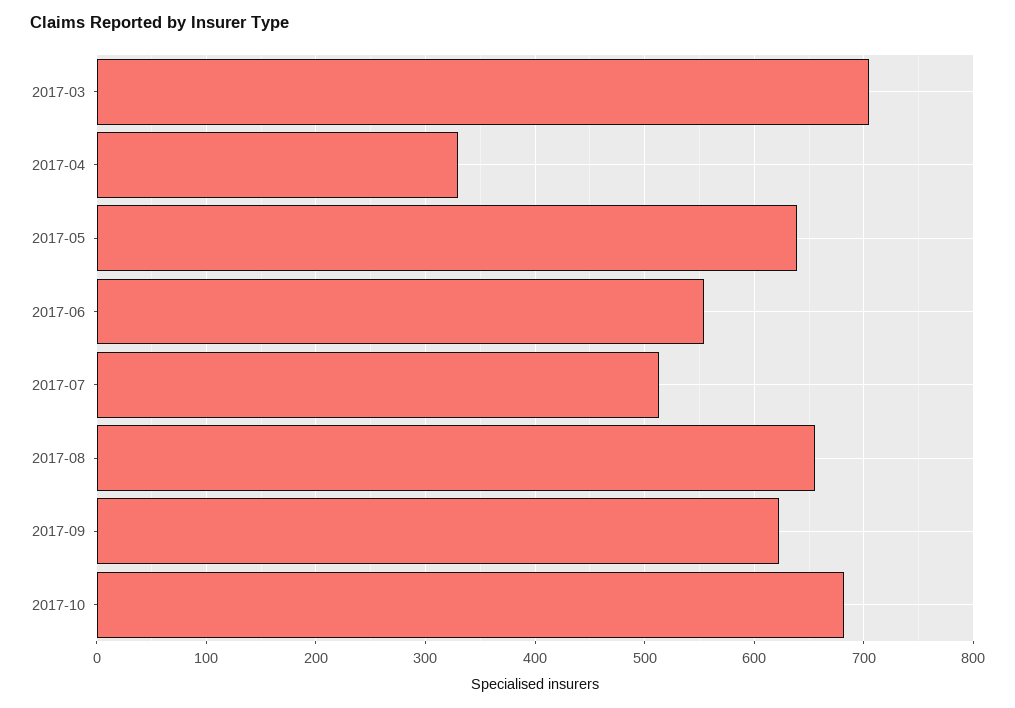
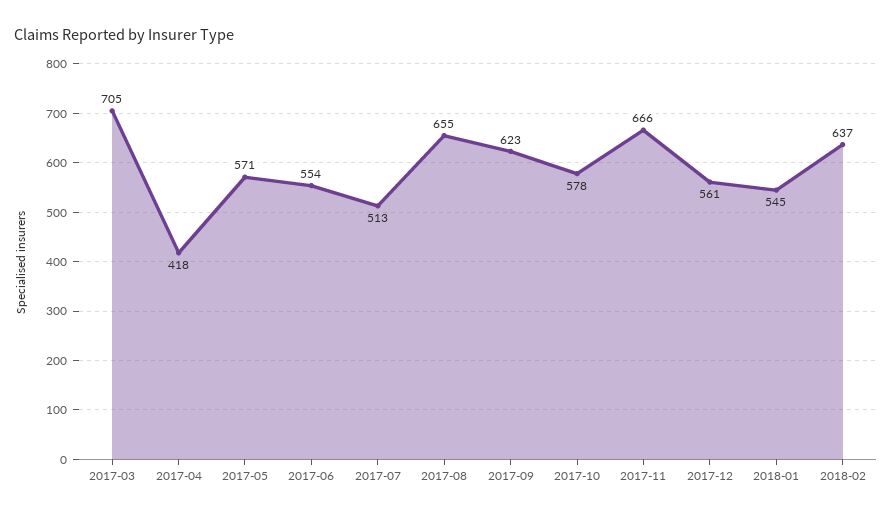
2017-04: 330 -> 418
2017-05: 640 -> 571
2017-10: 680 -> 578
2017-11: none -> 666
2017-12: none -> 561
2018-01: none -> 545
2018-02: none -> 637

